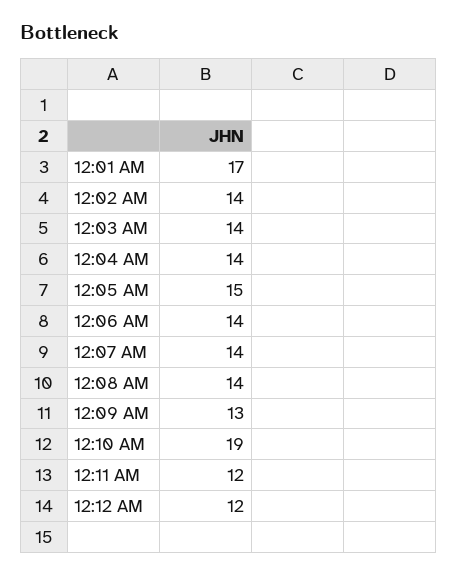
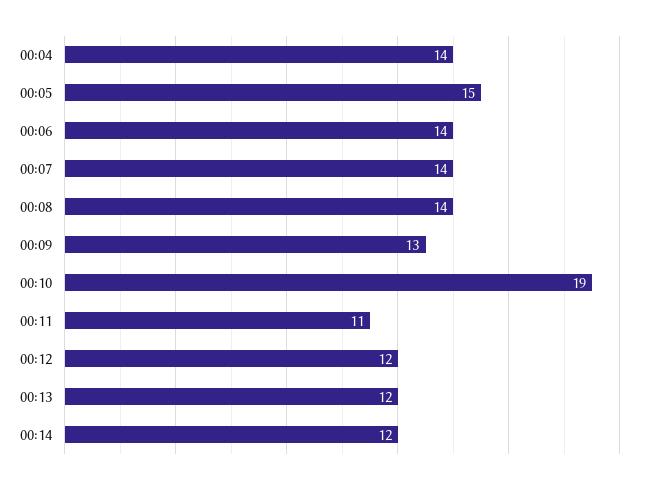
12:01 AM: 17 -> none
12:02 AM: 14 -> none
12:03 AM: 14 -> none
12:11 AM: 12 -> 11
00:13: none -> 12
00:14: none -> 12

